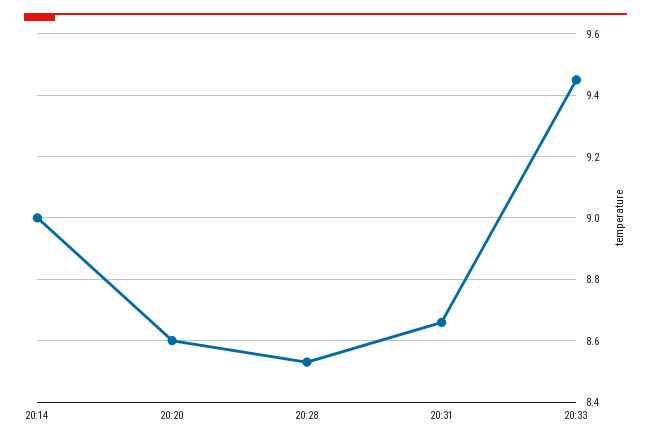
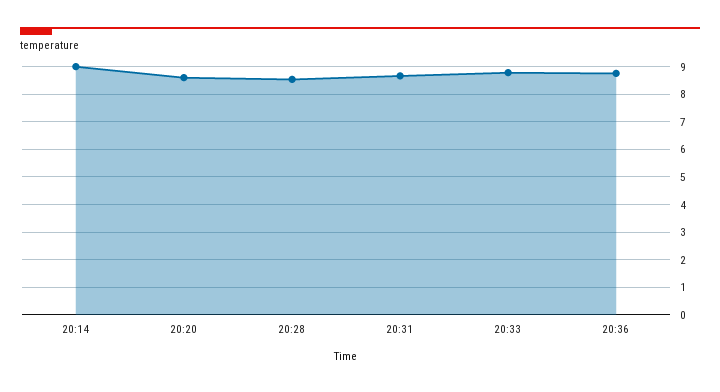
20:33: 9.45 -> 8.75
20:36: none -> 8.75

